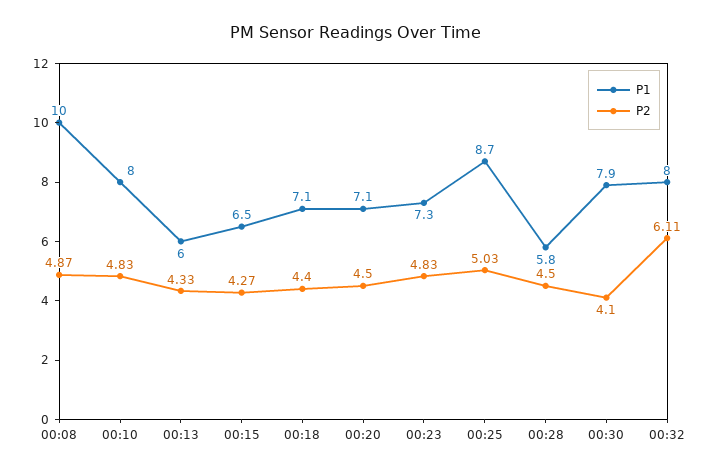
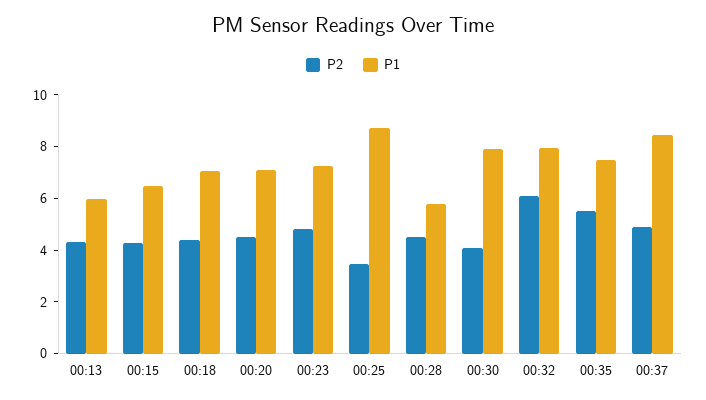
P1, 00:08: 10 -> none
P2, 00:08: 4.87 -> none
P1, 00:10: 8 -> none
P2, 00:10: 4.83 -> none
P2, 00:25: 5.03 -> 3.5
P2, 00:35: none -> 5.5
P1, 00:35: none -> 7.5
P2, 00:37: none -> 5
P1, 00:37: none -> 8.5

